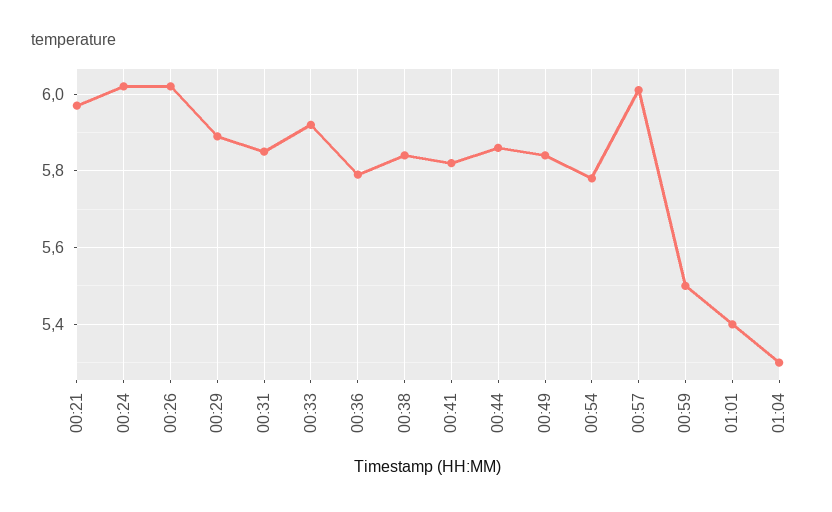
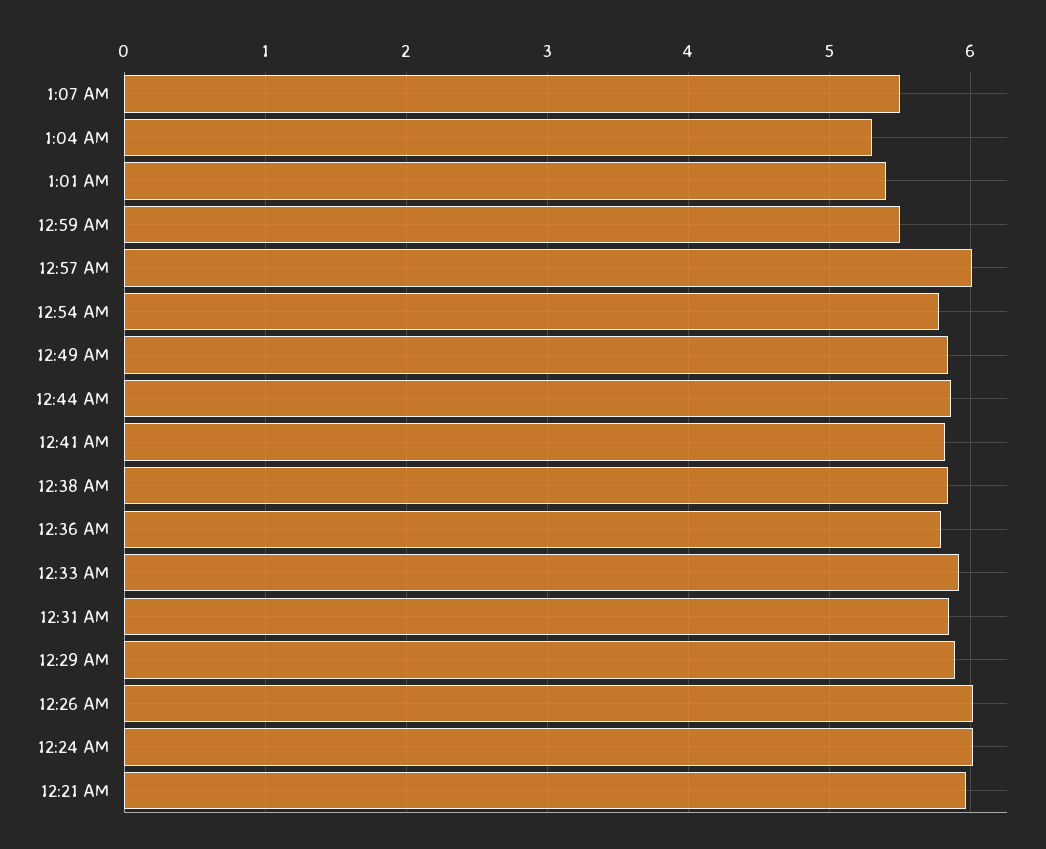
1:07 AM: none -> 5.5

